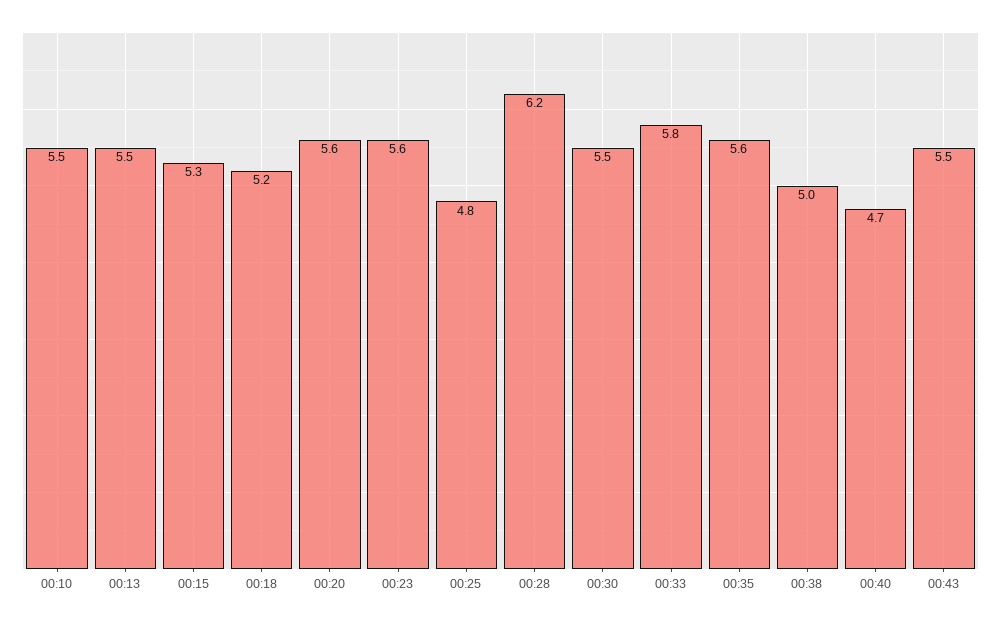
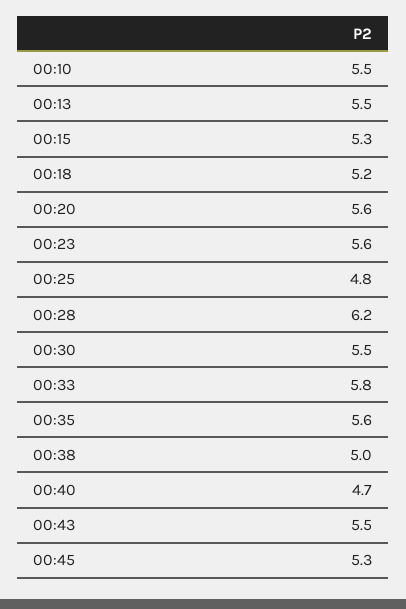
00:45: none -> 5.3

